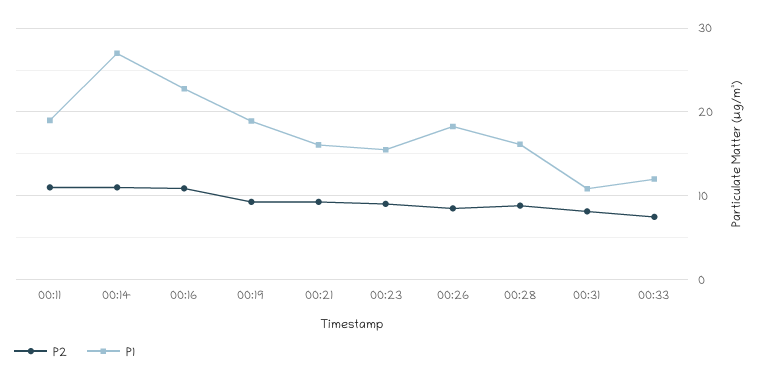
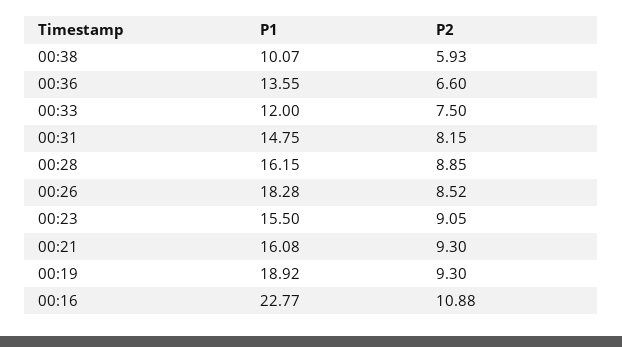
P2, 00:11: 11 -> none
P1, 00:11: 19 -> none
P2, 00:14: 11 -> none
P1, 00:14: 27 -> none
P1, 00:31: 11 -> 14.75
P1, 00:38: none -> 10.07
P2, 00:38: none -> 5.93
P1, 00:36: none -> 13.55
P2, 00:36: none -> 6.6

